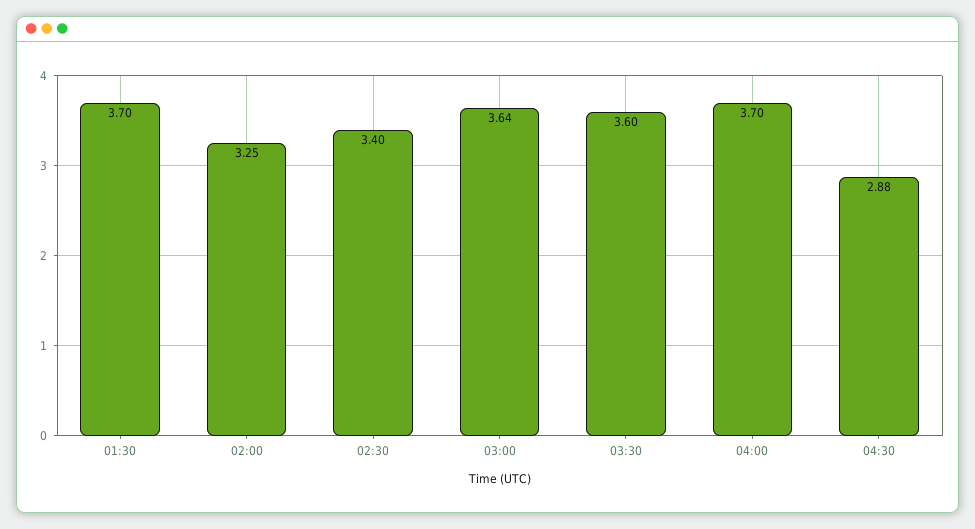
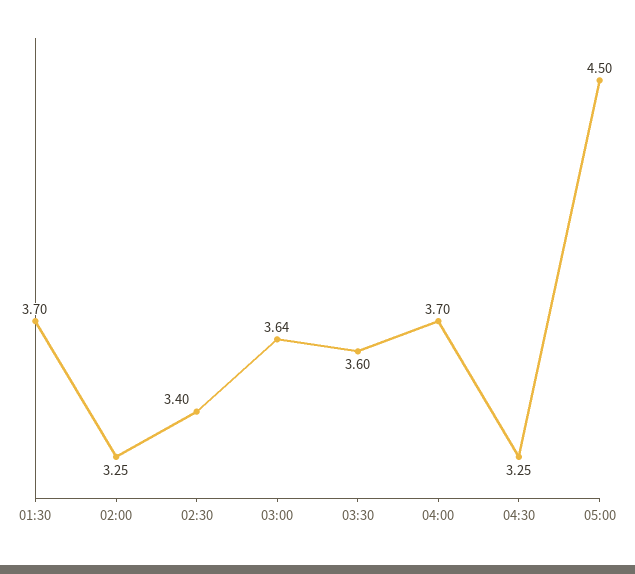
04:30: 2.88 -> 3.25
05:00: none -> 4.5

